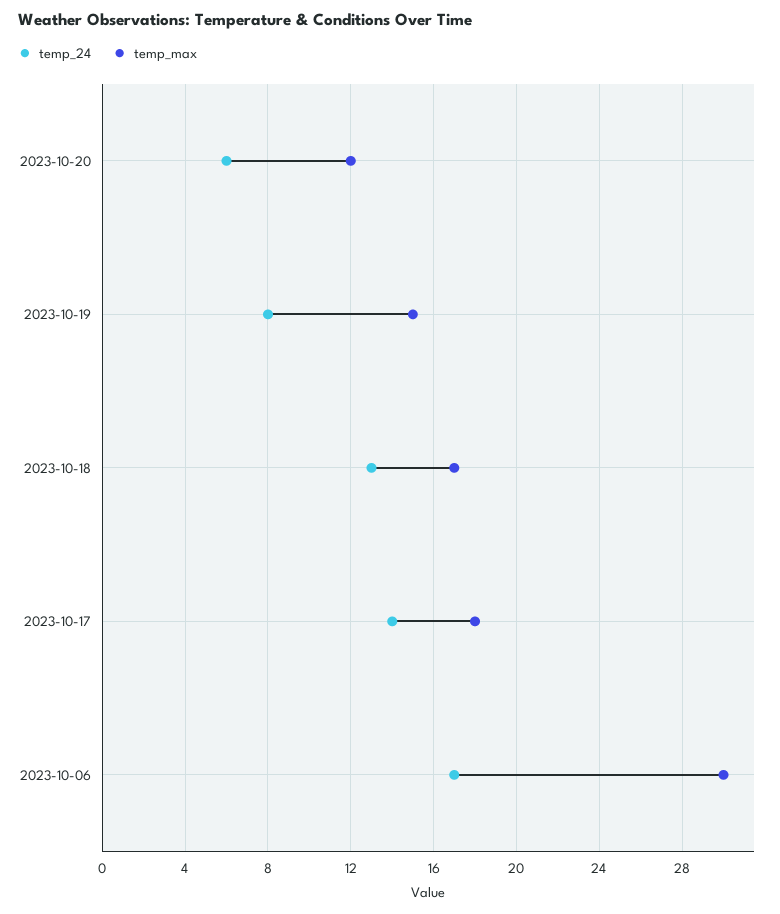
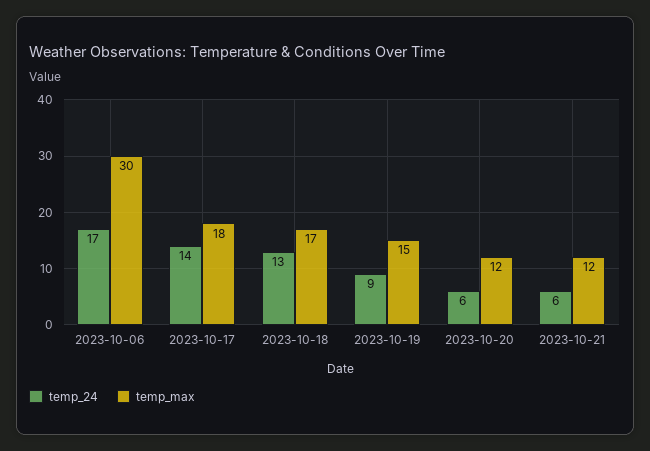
temp_24, 2023-10-19: 8 -> 9
temp_24, 2023-10-21: none -> 6
temp_max, 2023-10-21: none -> 12

